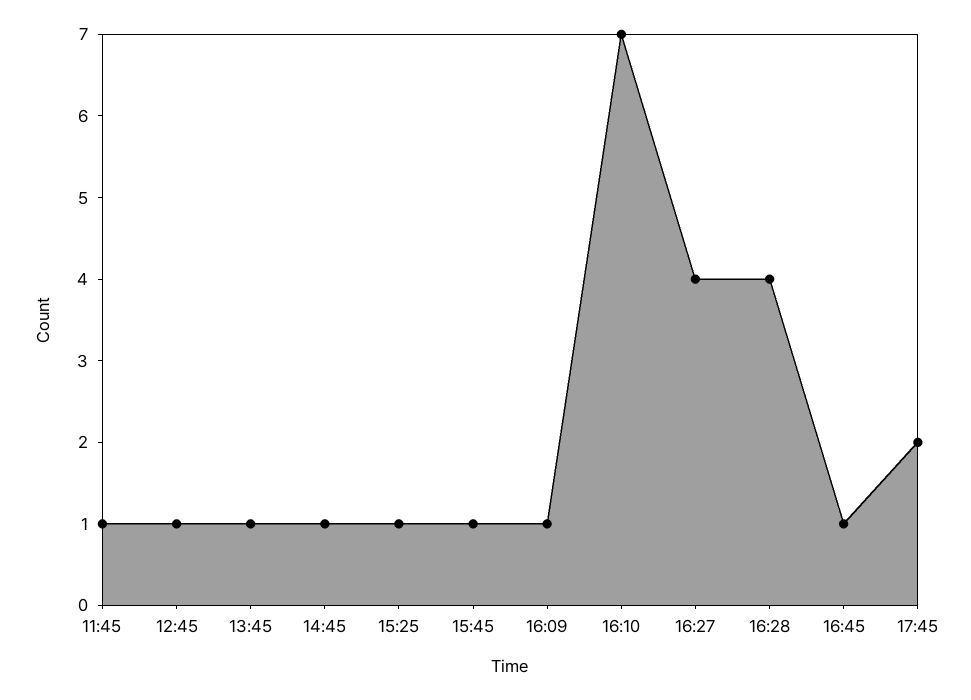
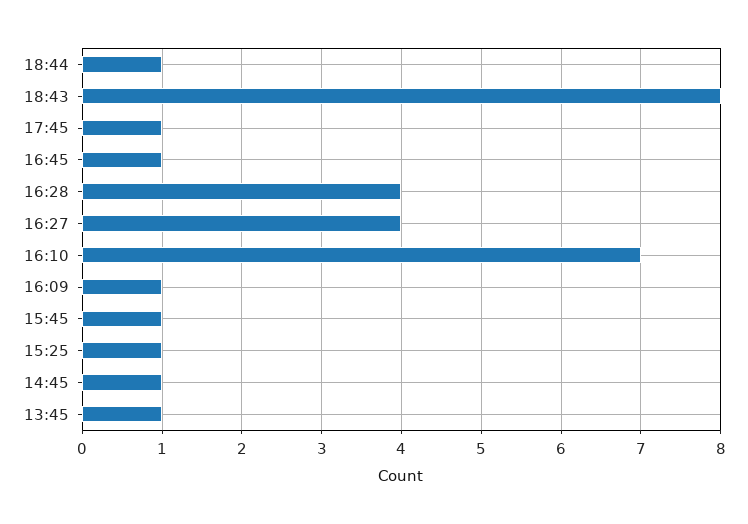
11:45: 1 -> none
12:45: 1 -> none
17:45: 2 -> 1
18:44: none -> 1
18:43: none -> 8

